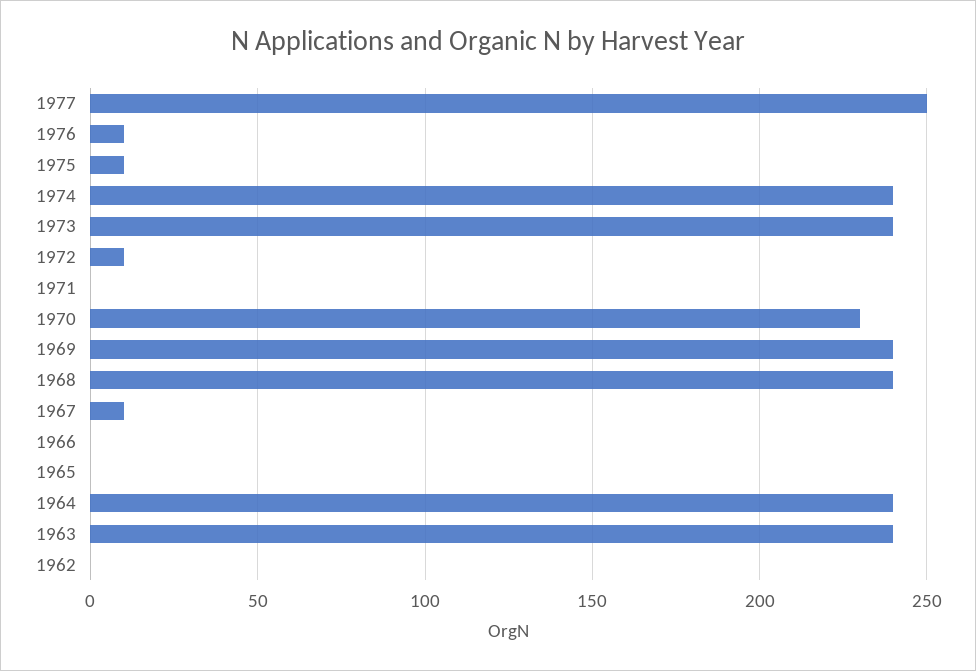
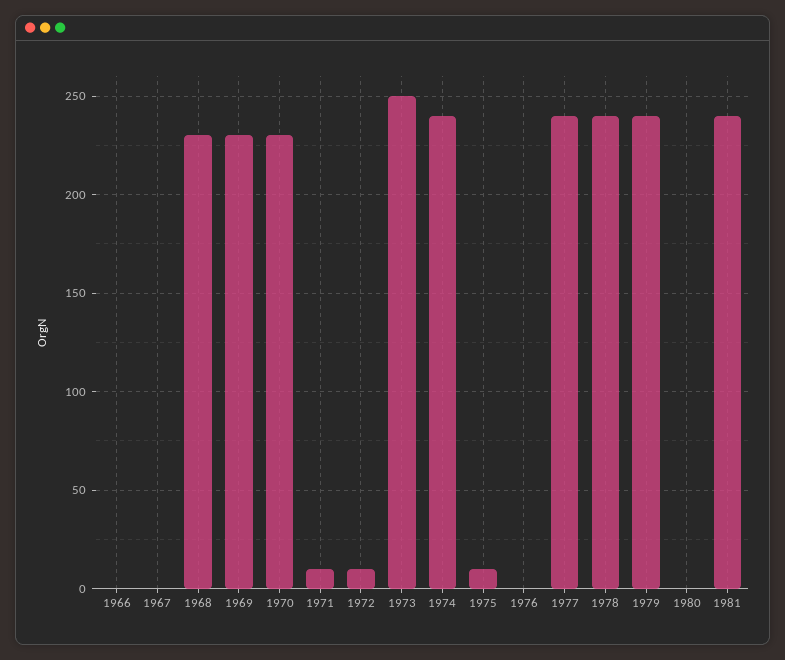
1977: 250 -> 240
1976: 10 -> 0
1973: 240 -> 250
1971: 0 -> 10
1969: 240 -> 230
1968: 240 -> 230
1967: 10 -> 0
1965: 0 -> none
1964: 240 -> none
1963: 240 -> none
1962: 0 -> none
1978: none -> 240
1979: none -> 240
1980: none -> 0
1981: none -> 240

